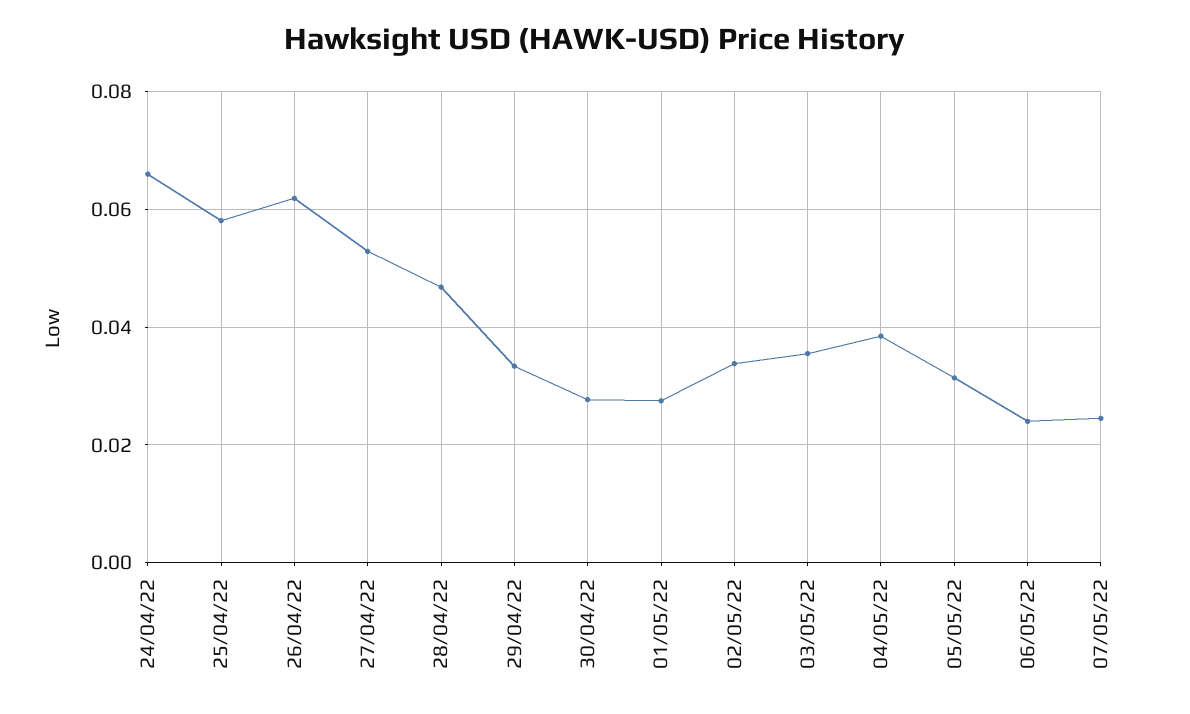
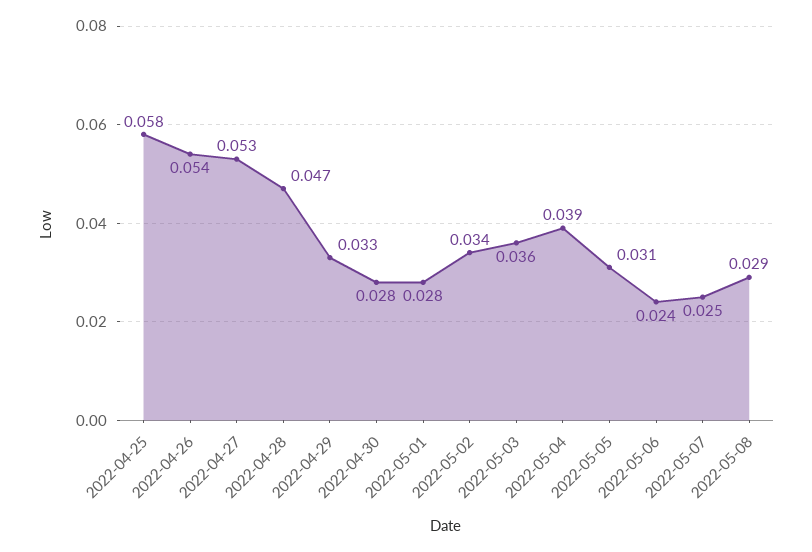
24/04/22: 0.066 -> none
26/04/22: 0.062 -> 0.054
2022-05-08: none -> 0.029

